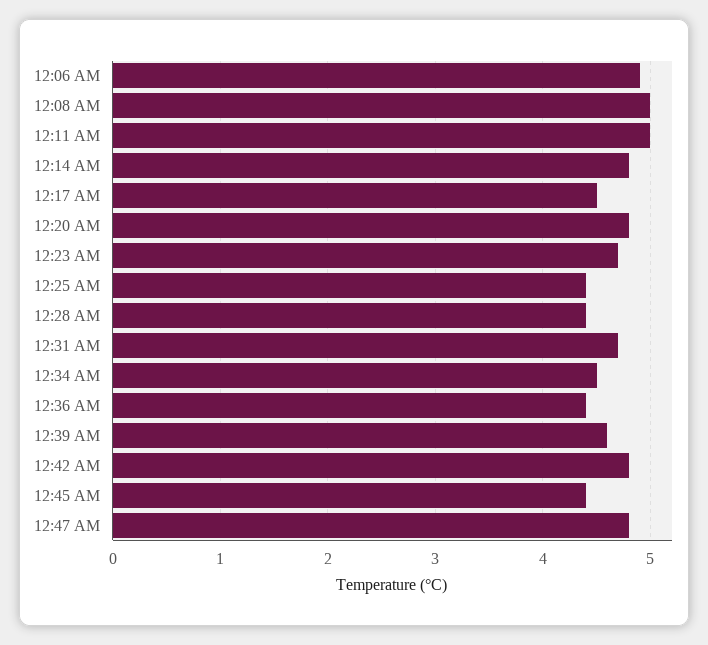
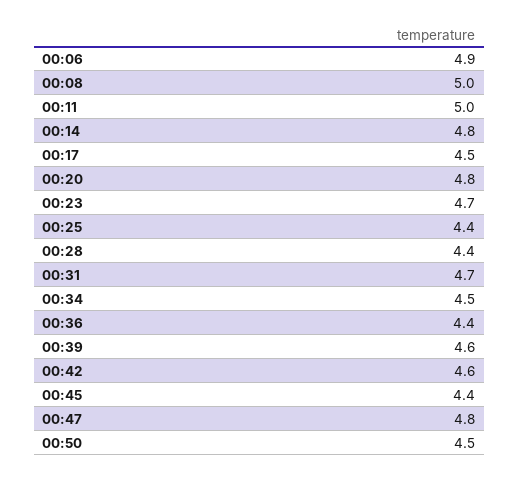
12:42 AM: 4.8 -> 4.6
00:50: none -> 4.5

